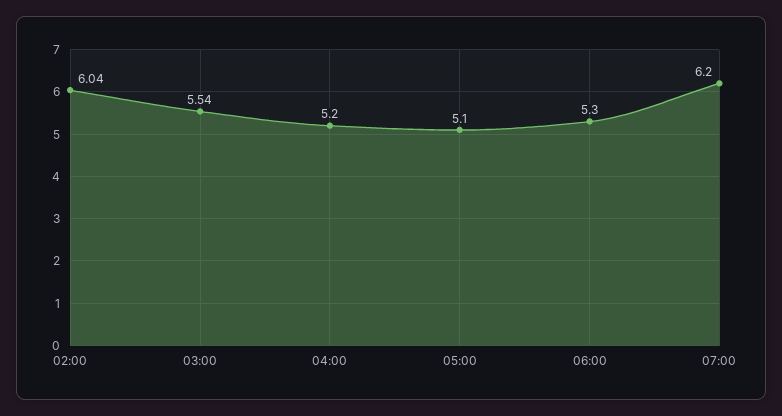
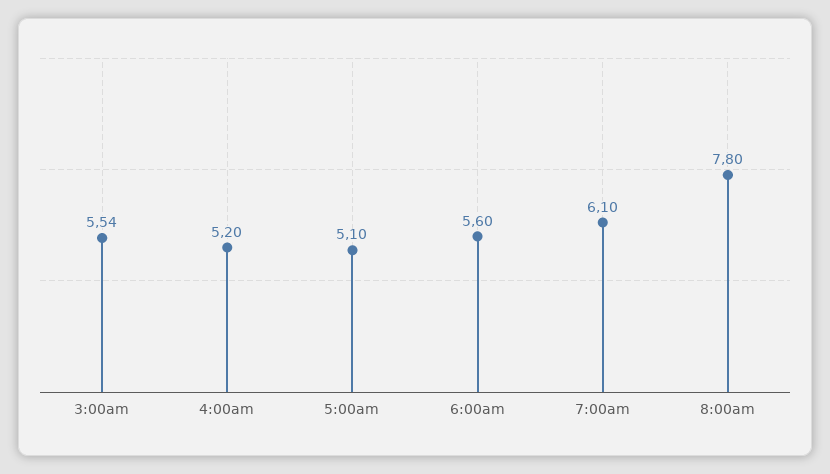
02:00: 6.04 -> none
06:00: 5.3 -> 5.6
07:00: 6.2 -> 6.1
8:00am: none -> 7.8

